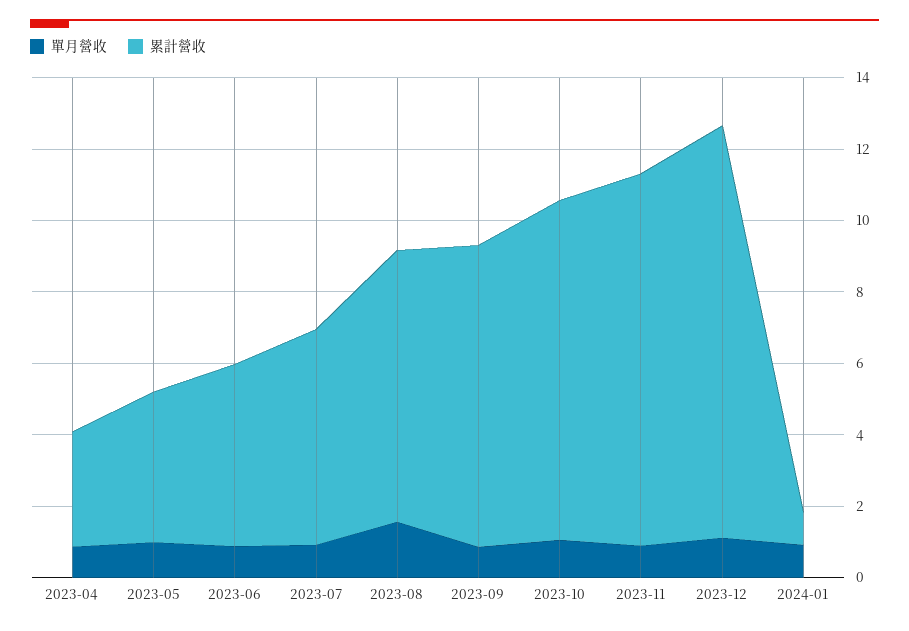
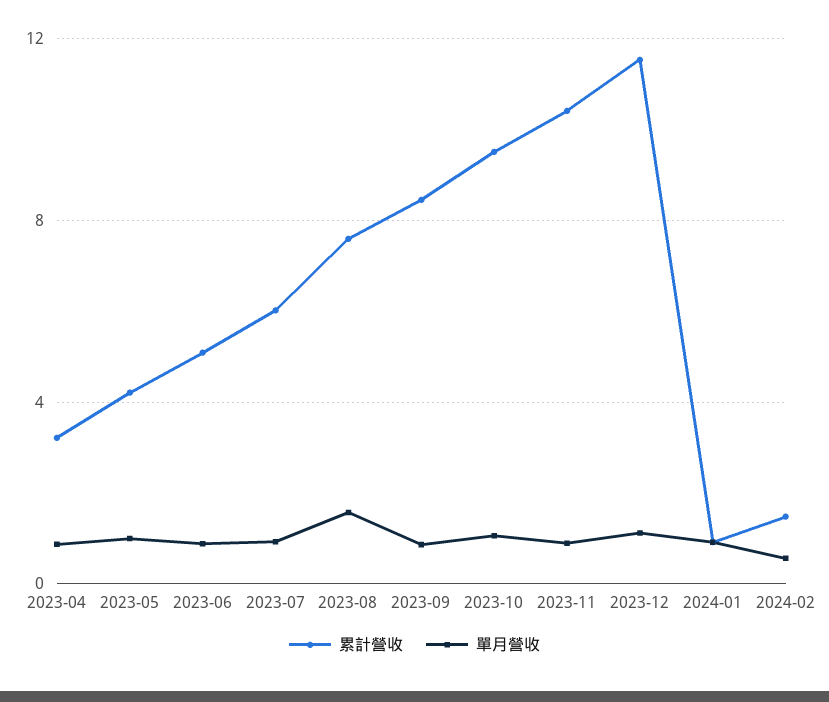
累計營收, 2024-02: none -> 1.5
單月營收, 2024-02: none -> 0.5

